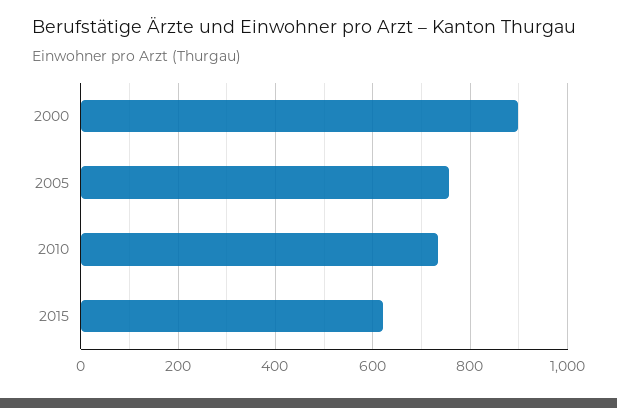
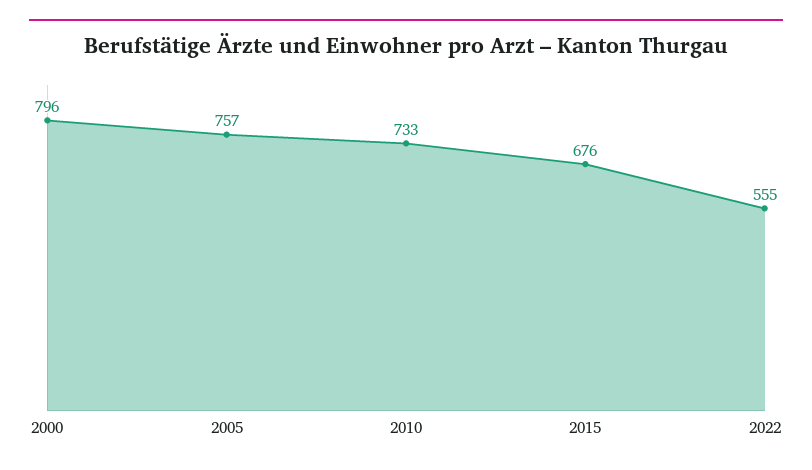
2000: 900 -> 796
2015: 620 -> 676
2022: none -> 555

